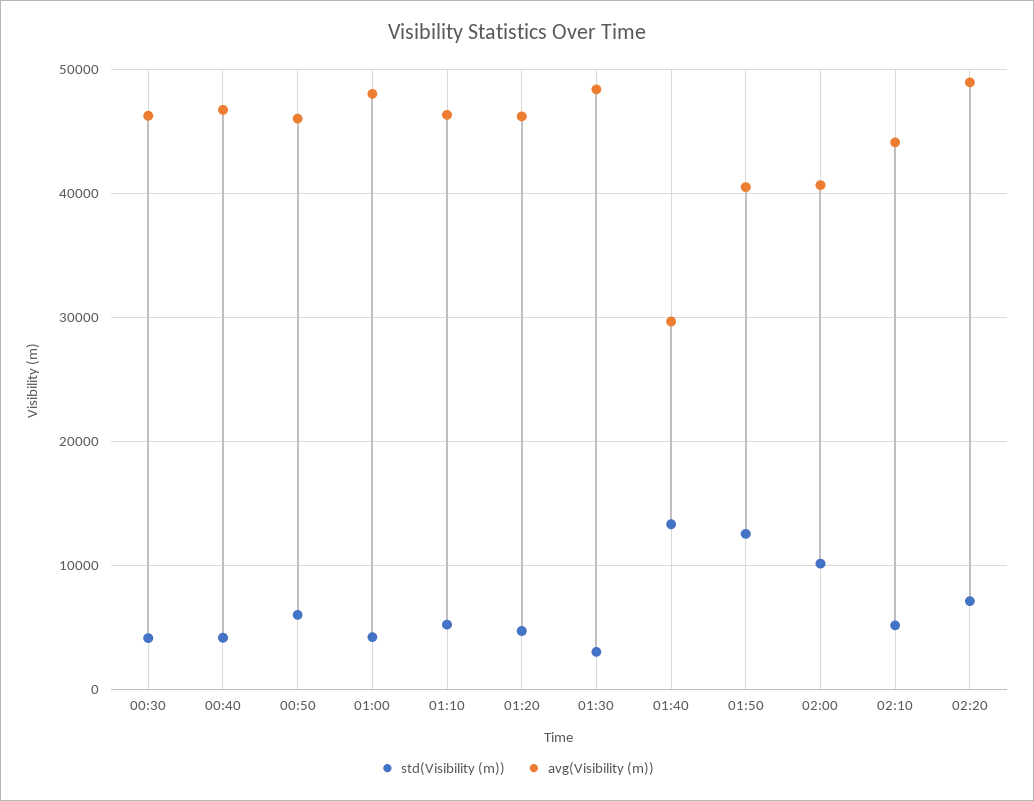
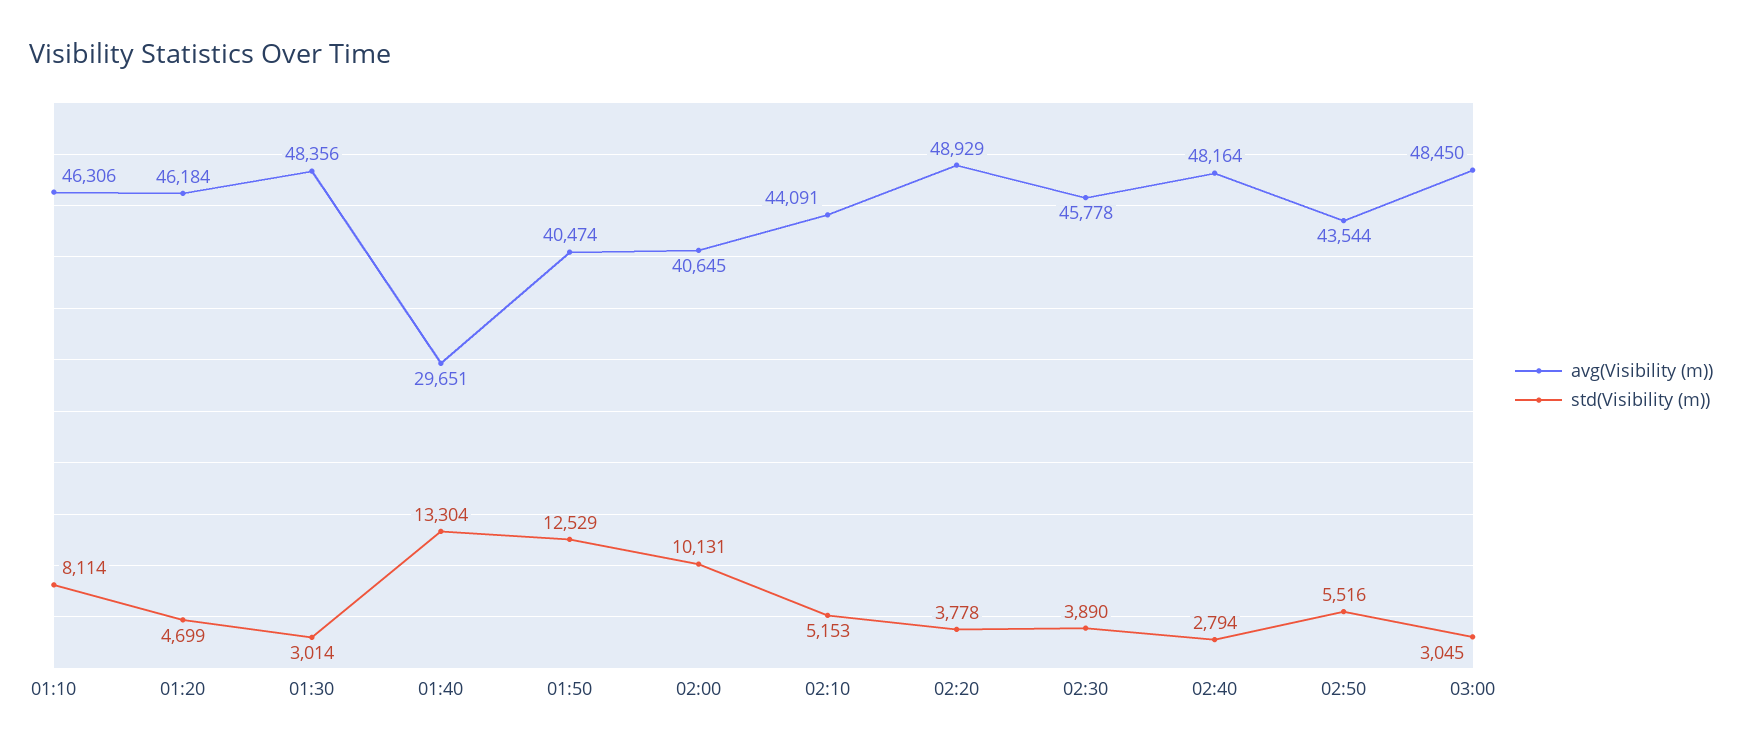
std(Visibility (m)), 00:30: 4000 -> none
avg(Visibility (m)), 00:30: 46000 -> none
std(Visibility (m)), 00:40: 4000 -> none
avg(Visibility (m)), 00:40: 47000 -> none
std(Visibility (m)), 00:50: 6000 -> none
avg(Visibility (m)), 00:50: 46000 -> none
std(Visibility (m)), 01:00: 4000 -> none
avg(Visibility (m)), 01:00: 48000 -> none
std(Visibility (m)), 01:10: 5000 -> 8114
std(Visibility (m)), 02:20: 7000 -> 3778
avg(Visibility (m)), 02:30: none -> 45778
std(Visibility (m)), 02:30: none -> 3890
avg(Visibility (m)), 02:40: none -> 48164
std(Visibility (m)), 02:40: none -> 2794
avg(Visibility (m)), 02:50: none -> 43544
std(Visibility (m)), 02:50: none -> 5516
avg(Visibility (m)), 03:00: none -> 48450
std(Visibility (m)), 03:00: none -> 3045

